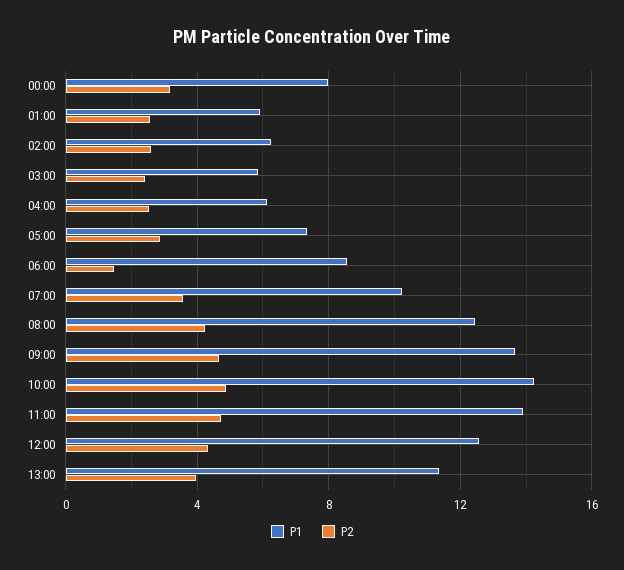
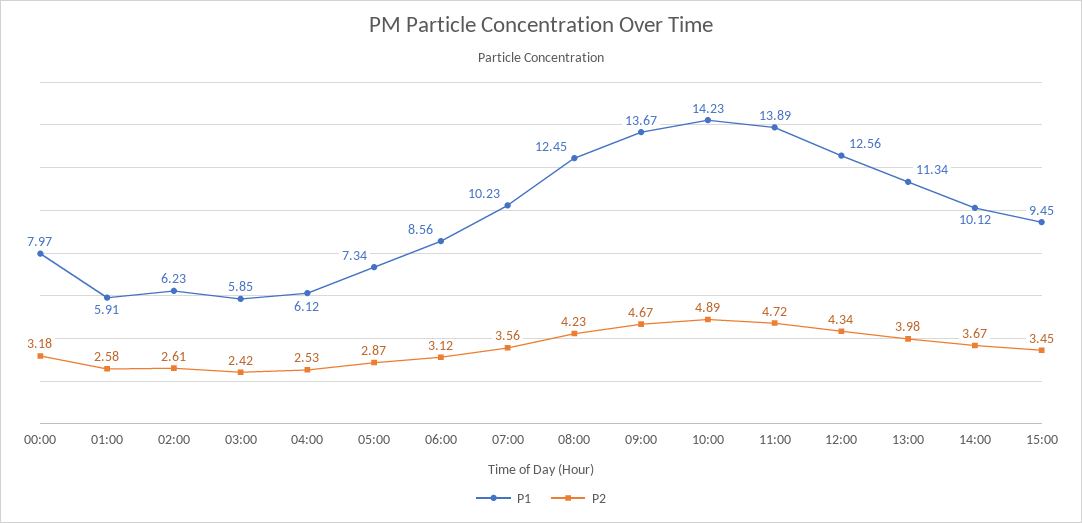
P2, 06:00: 1.5 -> 3.12
P1, 14:00: none -> 10.12
P2, 14:00: none -> 3.67
P1, 15:00: none -> 9.45
P2, 15:00: none -> 3.45

